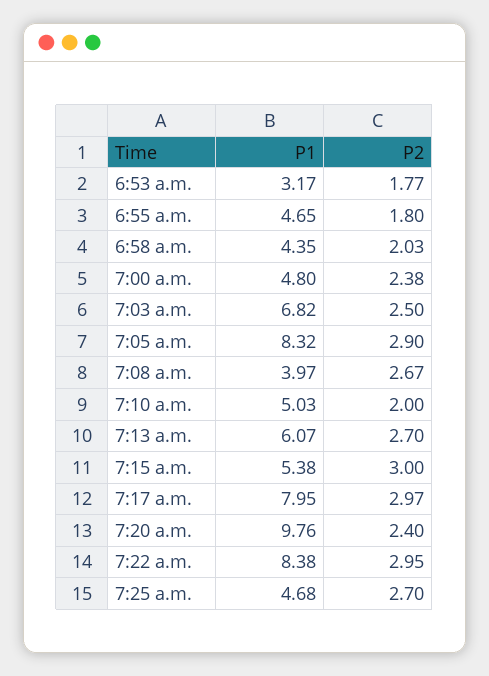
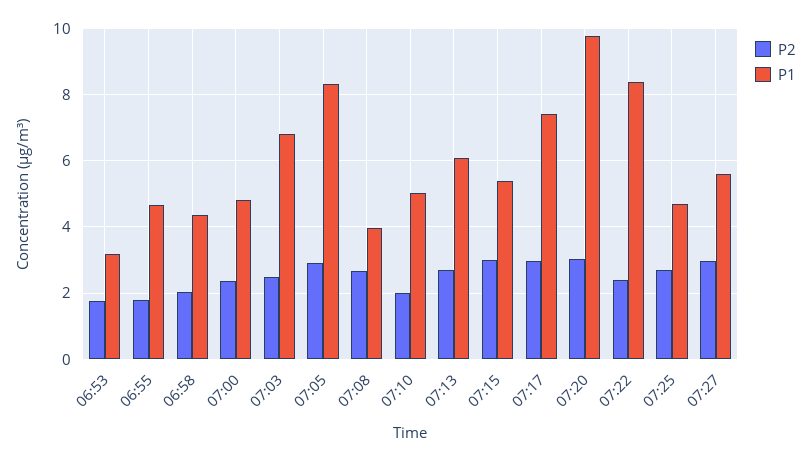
P1, 7:17 a.m.: 7.95 -> 7.4
P2, 7:20 a.m.: 2.4 -> 3
P2, 7:22 a.m.: 2.95 -> 2.4
P2, 07:27: none -> 3
P1, 07:27: none -> 5.6

